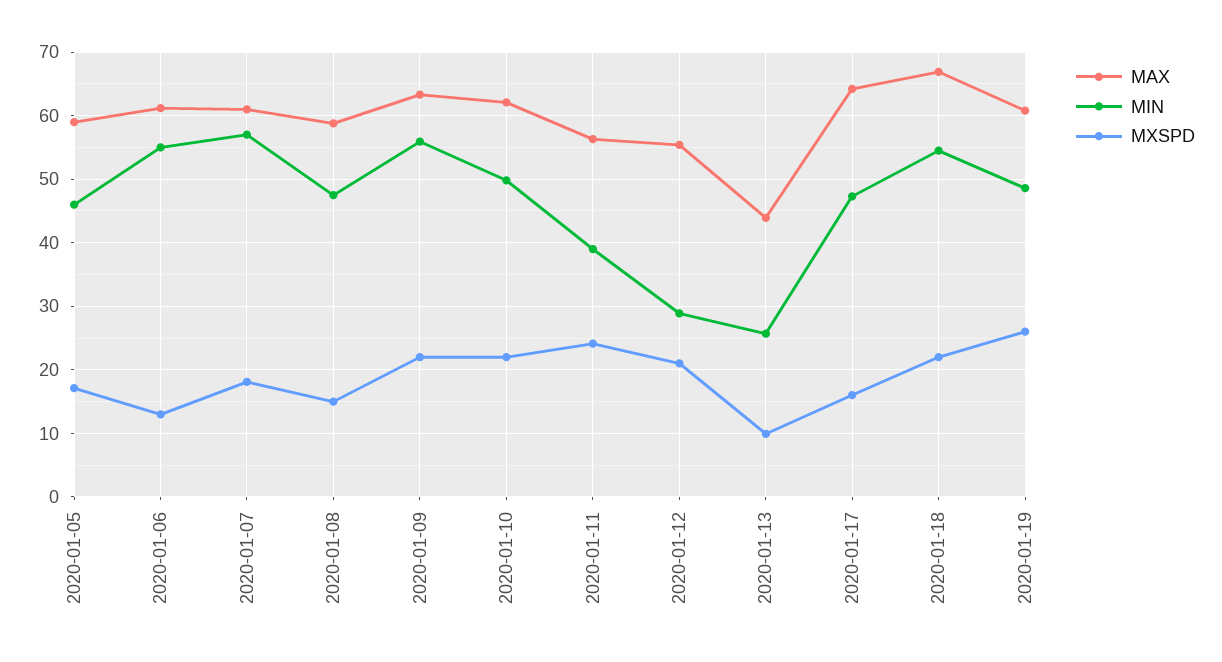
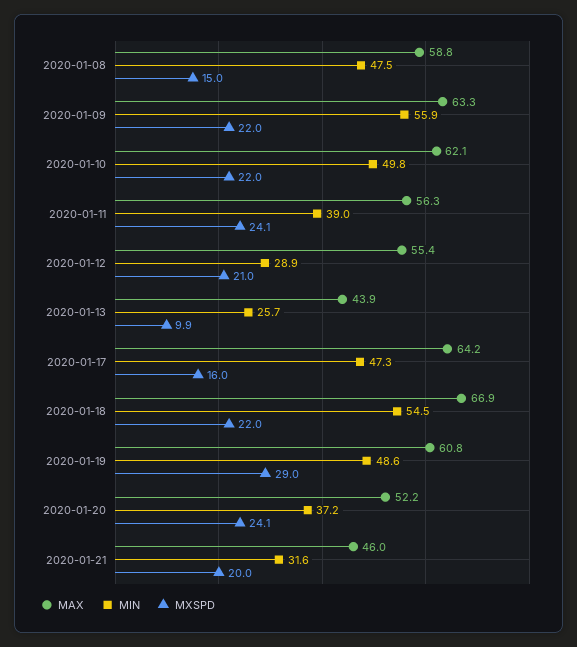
MAX, 2020-01-05: 59 -> none
MIN, 2020-01-05: 46 -> none
MXSPD, 2020-01-05: 17 -> none
MAX, 2020-01-06: 61 -> none
MIN, 2020-01-06: 55 -> none
MXSPD, 2020-01-06: 13 -> none
MAX, 2020-01-07: 61 -> none
MIN, 2020-01-07: 57 -> none
MXSPD, 2020-01-07: 18 -> none
MXSPD, 2020-01-19: 26 -> 29
MAX, 2020-01-20: none -> 52.2
MIN, 2020-01-20: none -> 37.2
MXSPD, 2020-01-20: none -> 24.1
MAX, 2020-01-21: none -> 46
MIN, 2020-01-21: none -> 31.6
MXSPD, 2020-01-21: none -> 20

